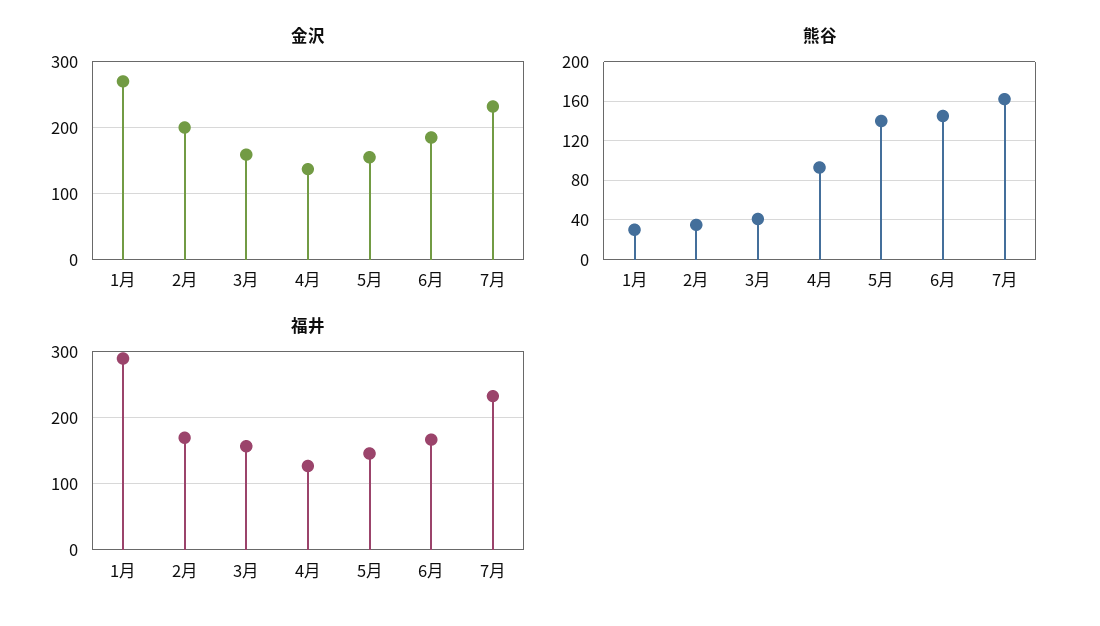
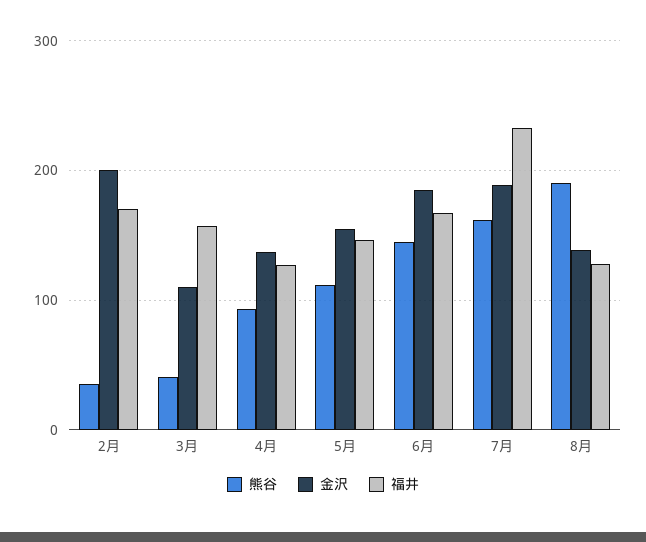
金沢, 1月: 270 -> none
金沢, 3月: 160 -> 110
金沢, 7月: 230 -> 190
熊谷, 1月: 30 -> none
熊谷, 5月: 140 -> 110
福井, 1月: 290 -> none
熊谷, 8月: none -> 190
金沢, 8月: none -> 140
福井, 8月: none -> 130

